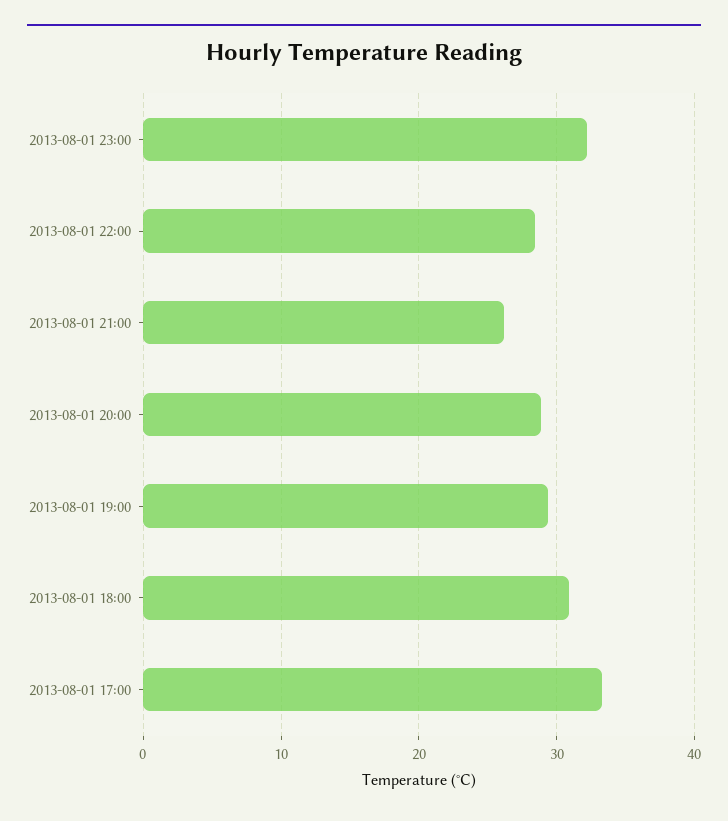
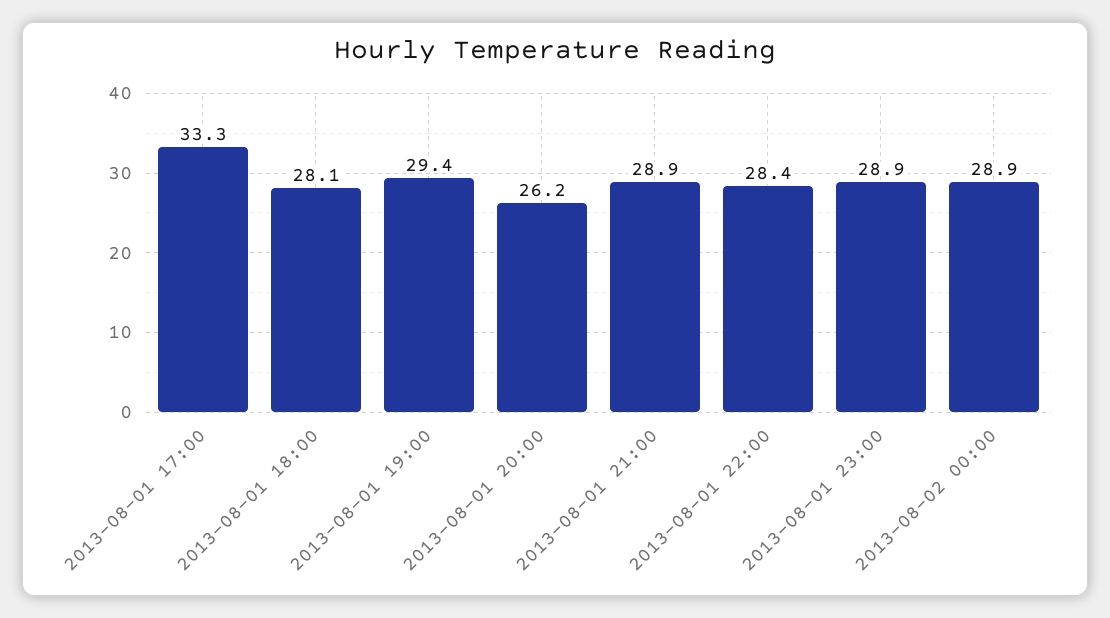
2013-08-01 23:00: 32 -> 28.9
2013-08-01 21:00: 26 -> 28.9
2013-08-01 20:00: 29 -> 26.2
2013-08-01 18:00: 31 -> 28.1
2013-08-02 00:00: none -> 28.9

